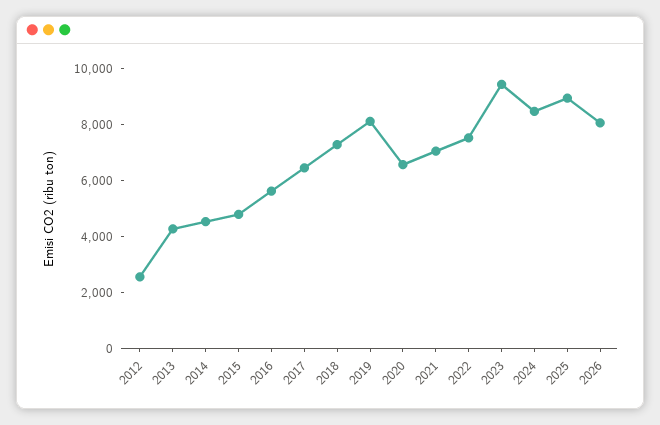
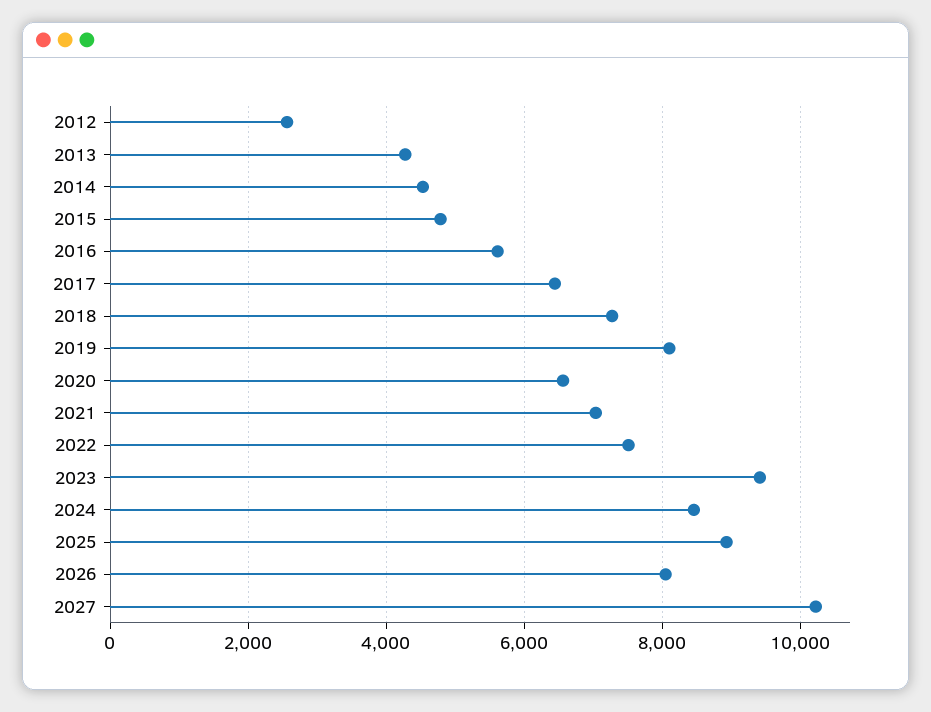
2027: none -> 10200

